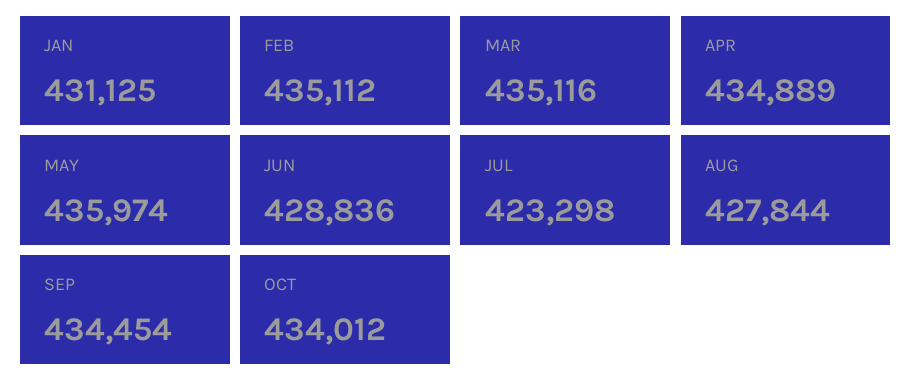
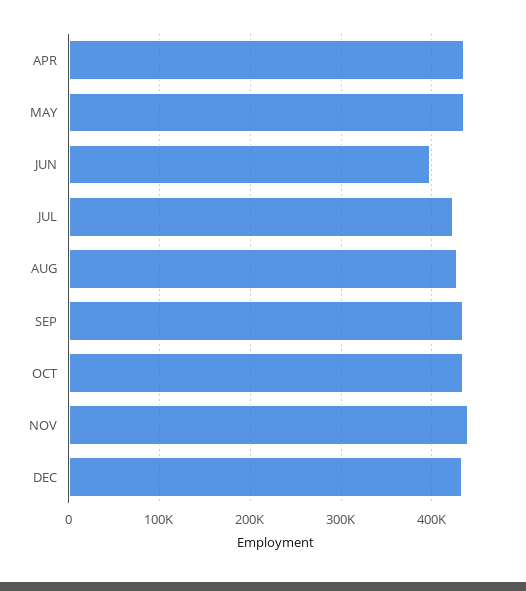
JAN: 431125 -> none
FEB: 435112 -> none
MAR: 435116 -> none
JUN: 428836 -> 400000
NOV: none -> 440000
DEC: none -> 430000

